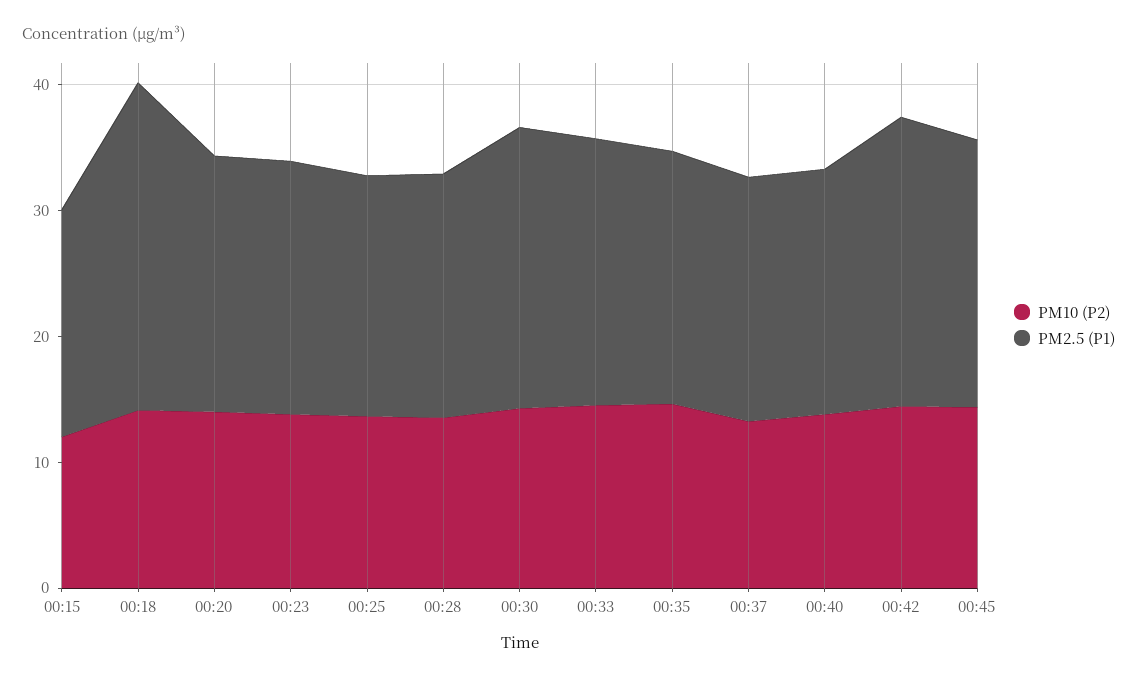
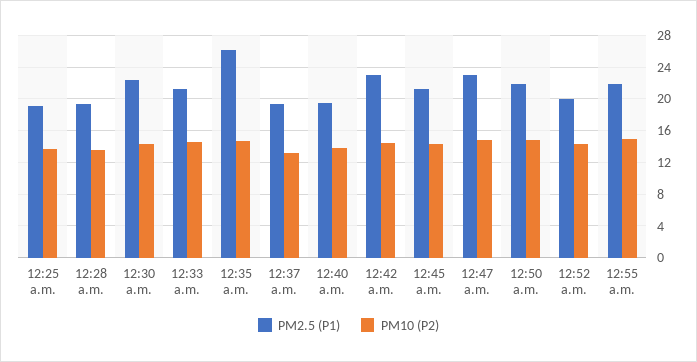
PM10 (P2), 00:15: 12 -> none
PM2.5 (P1), 00:15: 18 -> none
PM10 (P2), 00:18: 14 -> none
PM2.5 (P1), 00:18: 26 -> none
PM10 (P2), 00:20: 14 -> none
PM2.5 (P1), 00:20: 20 -> none
PM10 (P2), 00:23: 14 -> none
PM2.5 (P1), 00:23: 20 -> none
PM2.5 (P1), 00:35: 20 -> 26
PM2.5 (P1), 12:47 a.m.: none -> 23
PM10 (P2), 12:47 a.m.: none -> 15
PM2.5 (P1), 12:50 a.m.: none -> 22
PM10 (P2), 12:50 a.m.: none -> 15
PM2.5 (P1), 12:52 a.m.: none -> 20
PM10 (P2), 12:52 a.m.: none -> 14
PM2.5 (P1), 12:55 a.m.: none -> 22
PM10 (P2), 12:55 a.m.: none -> 15

